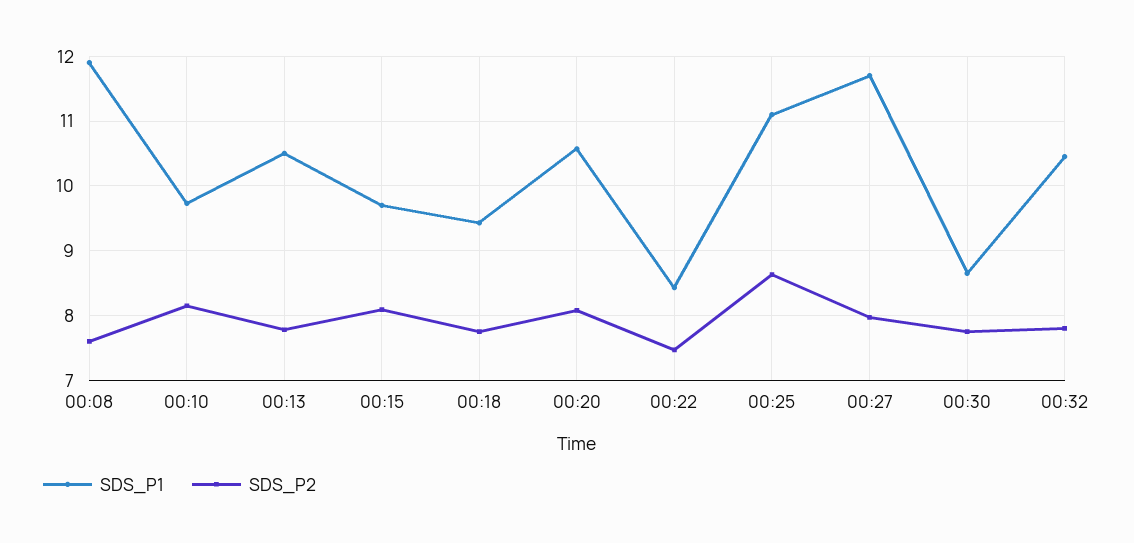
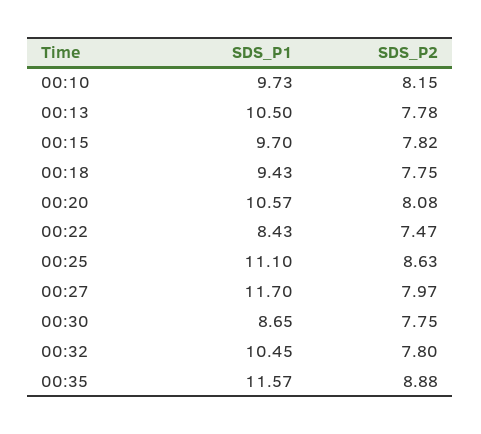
SDS_P1, 00:08: 11.9 -> none
SDS_P2, 00:08: 7.6 -> none
SDS_P2, 00:15: 8.1 -> 7.82
SDS_P1, 00:35: none -> 11.57
SDS_P2, 00:35: none -> 8.88

